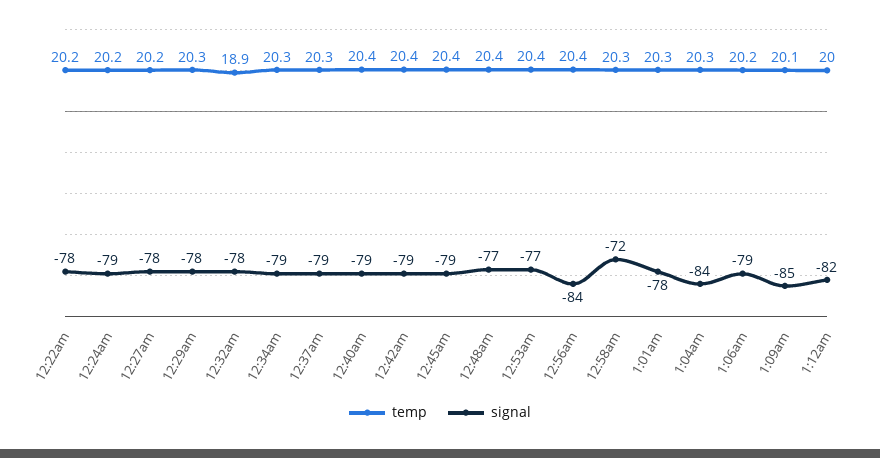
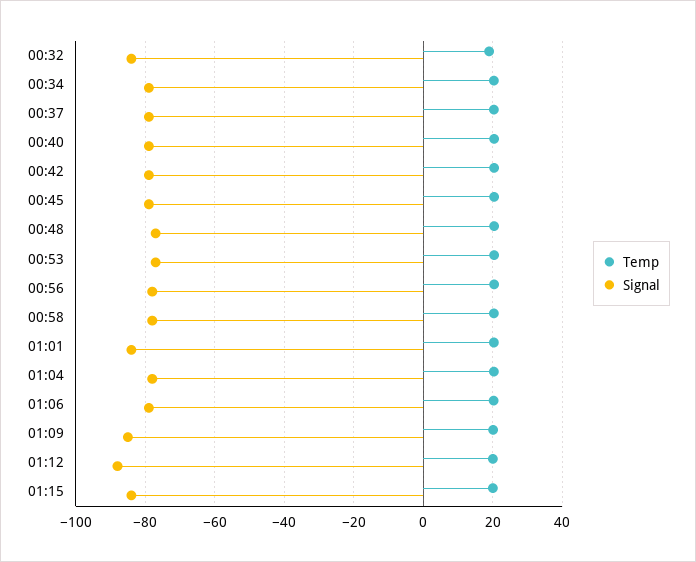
temp, 12:22am: 20.2 -> none
signal, 12:22am: -78 -> none
temp, 12:24am: 20.2 -> none
signal, 12:24am: -79 -> none
temp, 12:27am: 20.2 -> none
signal, 12:27am: -78 -> none
temp, 12:29am: 20.3 -> none
signal, 12:29am: -78 -> none
signal, 12:32am: -78 -> -84
signal, 12:56am: -84 -> -78
signal, 12:58am: -72 -> -78
signal, 1:01am: -78 -> -84
signal, 1:04am: -84 -> -78
signal, 1:12am: -82 -> -88
temp, 01:15: none -> 20
signal, 01:15: none -> -84

